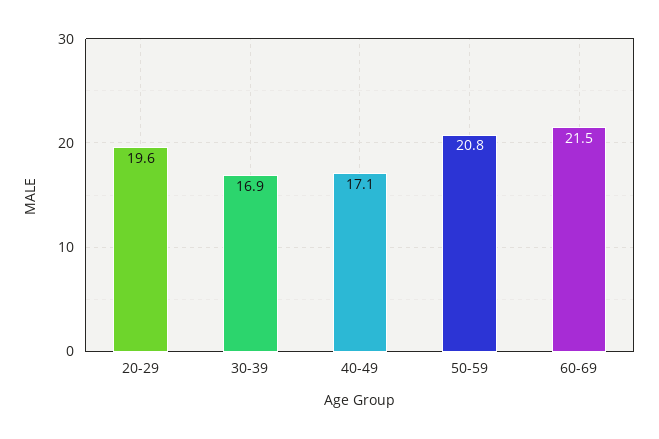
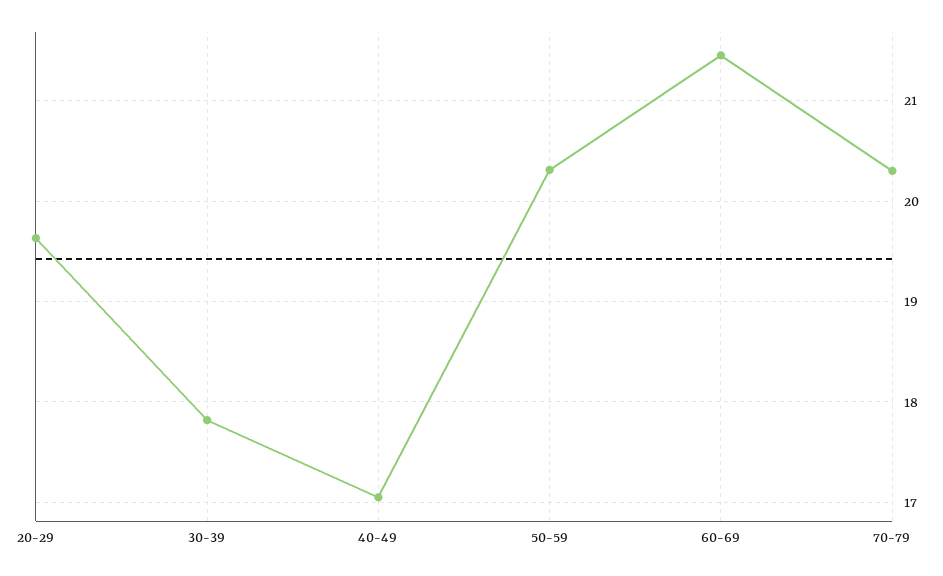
30-39: 16.9 -> 17.8
50-59: 20.8 -> 20.3
70-79: none -> 20.3

